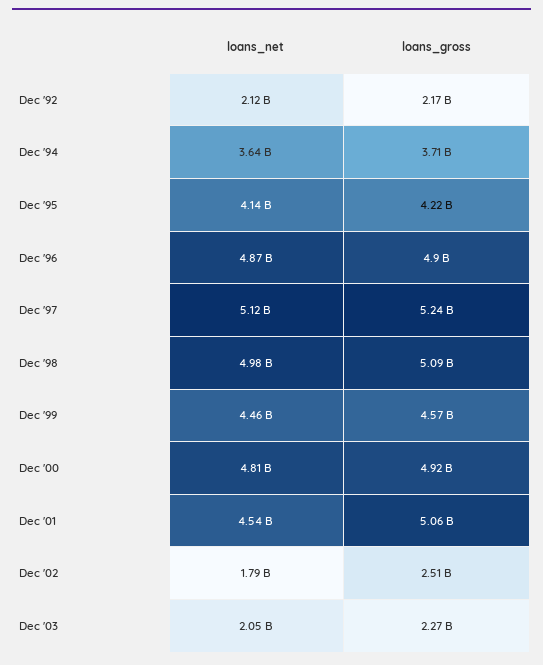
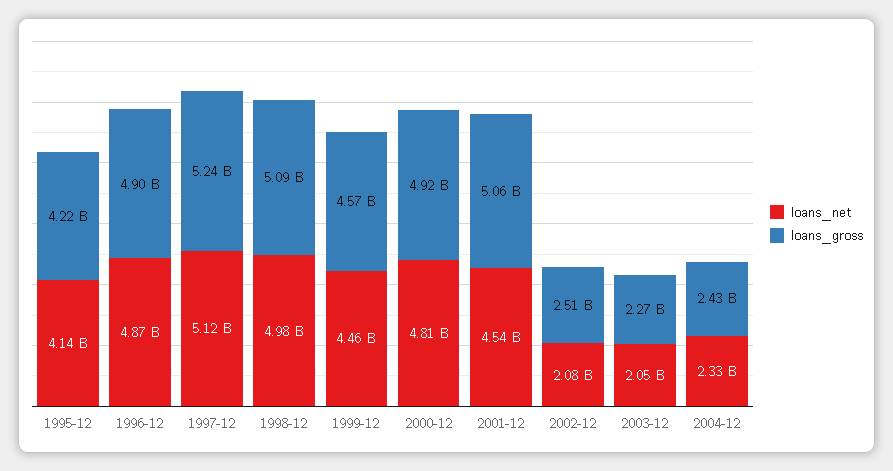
loans_net, Dec '92: 2120000000 -> none
loans_gross, Dec '92: 2170000000 -> none
loans_net, Dec '94: 3640000000 -> none
loans_gross, Dec '94: 3710000000 -> none
loans_net, Dec '02: 1790000000 -> 2080000000
loans_net, 2004-12: none -> 2330000000
loans_gross, 2004-12: none -> 2430000000

